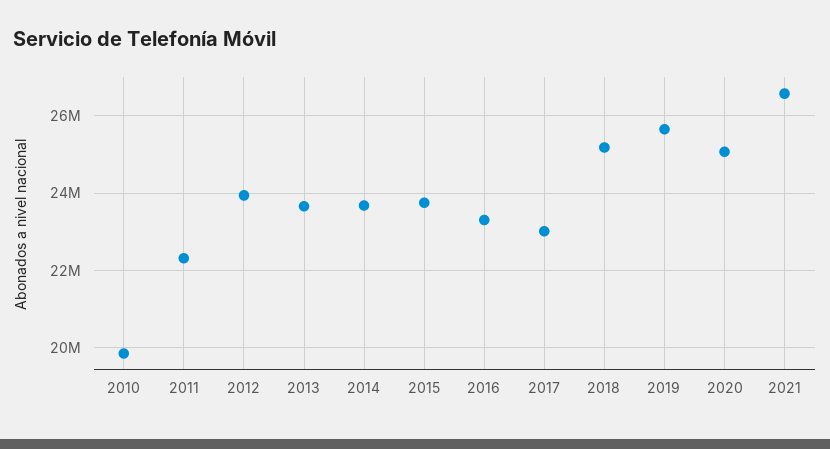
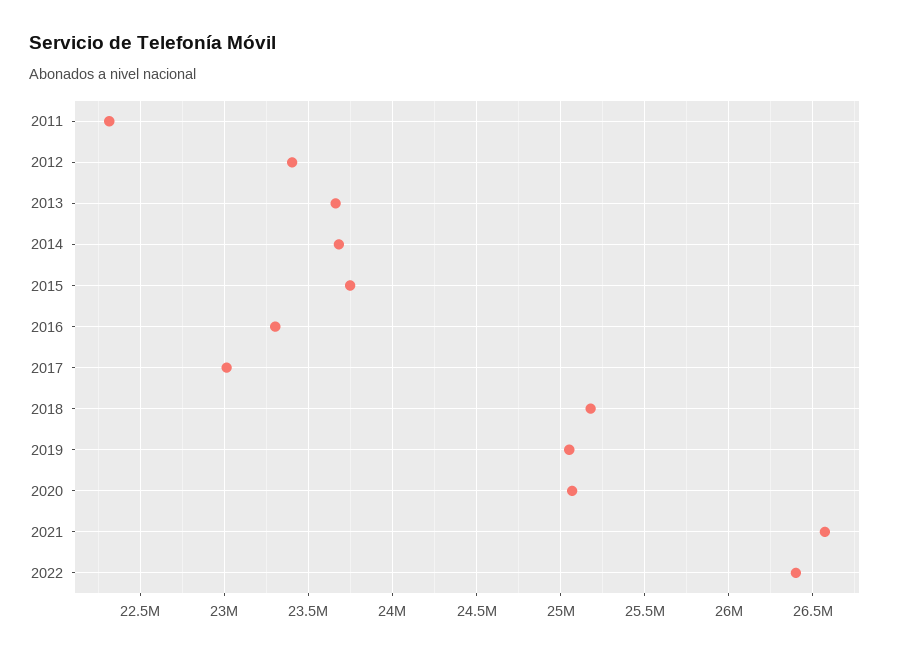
2010: 19800000 -> none
2012: 24000000 -> 23400000
2019: 25600000 -> 25050000
2022: none -> 26400000

